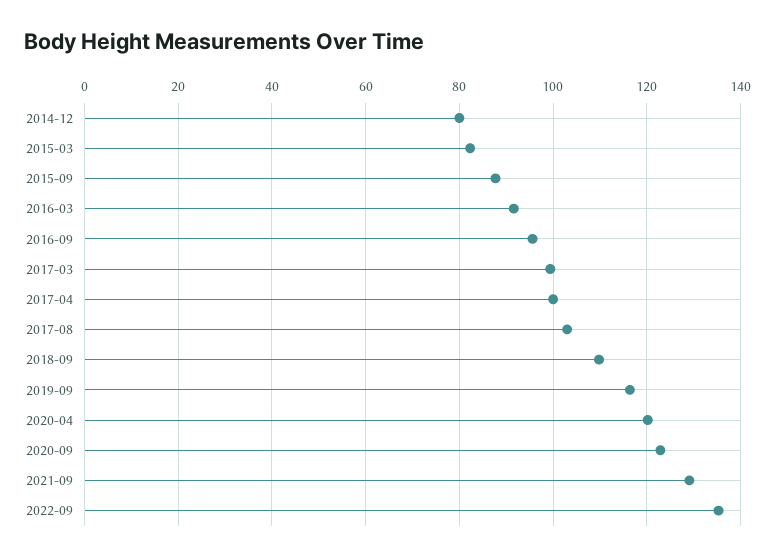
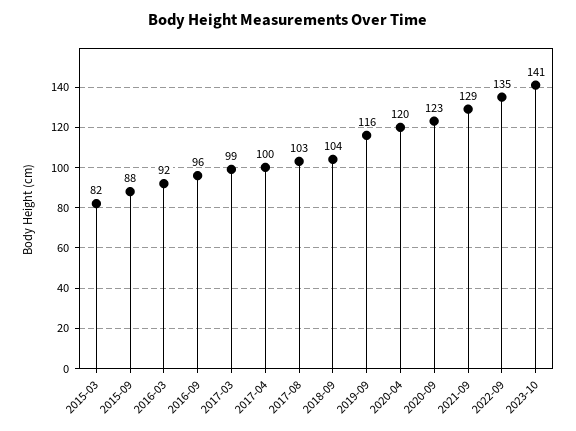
2014-12: 80 -> none
2018-09: 110 -> 104
2023-10: none -> 141

